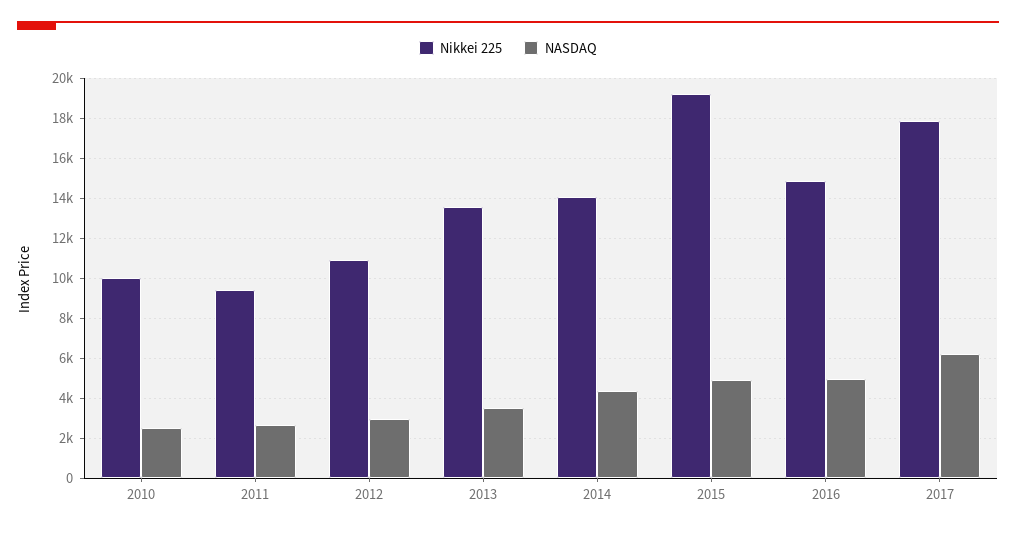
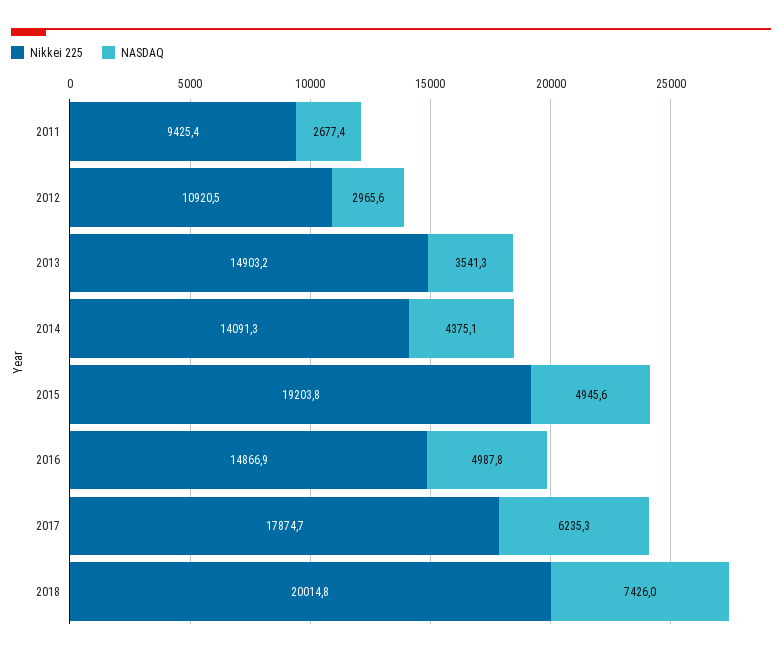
Nikkei 225, 2010: 10000 -> none
NASDAQ, 2010: 2500 -> none
Nikkei 225, 2013: 13500 -> 14903.2
Nikkei 225, 2018: none -> 20014.8
NASDAQ, 2018: none -> 7426

